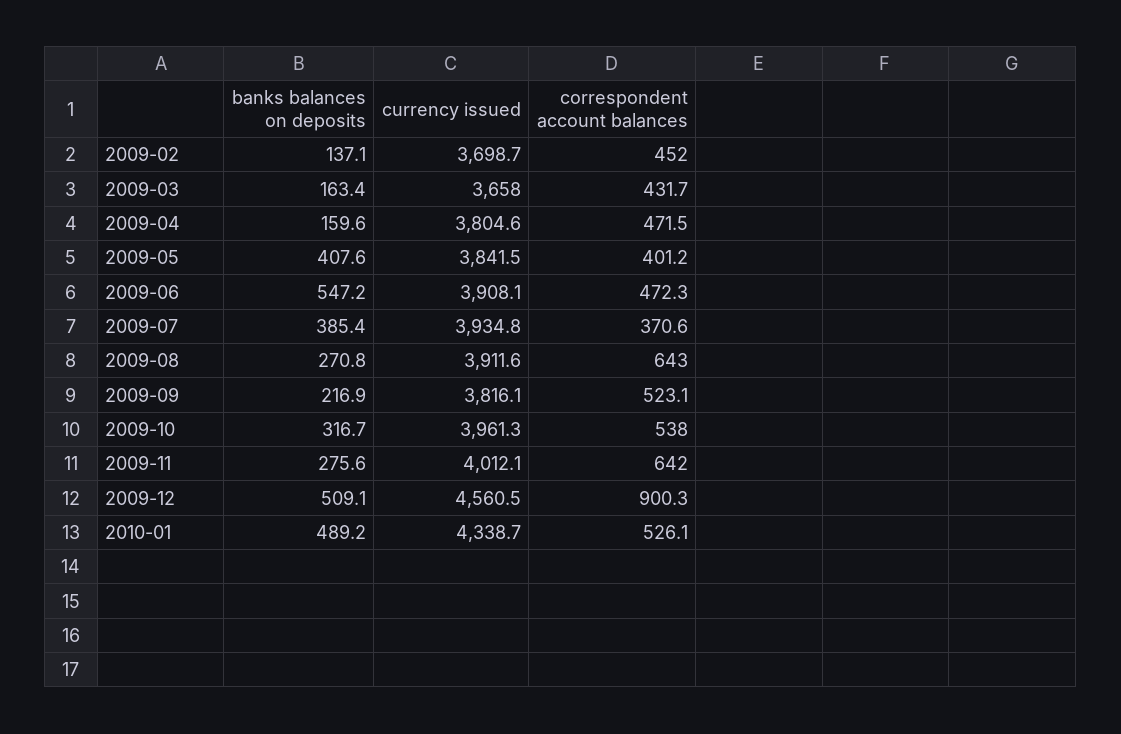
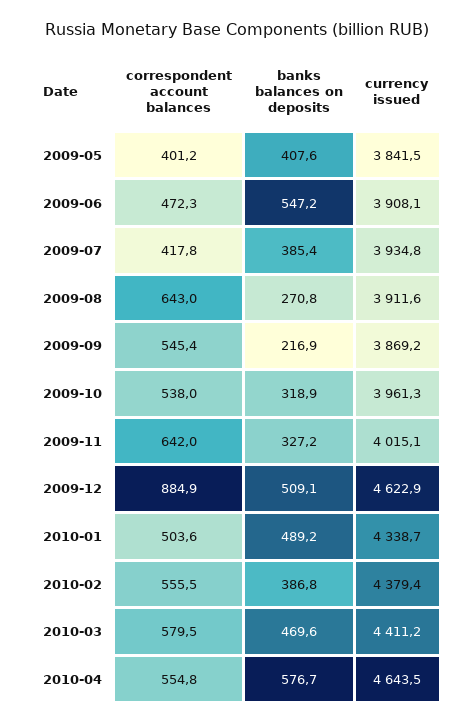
banks balances on deposits, 2009-02: 137.1 -> none
currency issued, 2009-02: 3698.7 -> none
correspondent account balances, 2009-02: 452 -> none
banks balances on deposits, 2009-03: 163.4 -> none
currency issued, 2009-03: 3658 -> none
correspondent account balances, 2009-03: 431.7 -> none
banks balances on deposits, 2009-04: 159.6 -> none
currency issued, 2009-04: 3804.6 -> none
correspondent account balances, 2009-04: 471.5 -> none
correspondent account balances, 2009-07: 370.6 -> 417.8
currency issued, 2009-09: 3816.1 -> 3869.2
correspondent account balances, 2009-09: 523.1 -> 545.4
banks balances on deposits, 2009-10: 316.7 -> 318.9
banks balances on deposits, 2009-11: 275.6 -> 327.2
currency issued, 2009-11: 4012.1 -> 4015.1
currency issued, 2009-12: 4560.5 -> 4622.9
correspondent account balances, 2009-12: 900.3 -> 884.9
correspondent account balances, 2010-01: 526.1 -> 503.6
correspondent account balances, 2010-02: none -> 555.5
banks balances on deposits, 2010-02: none -> 386.8
currency issued, 2010-02: none -> 4379.4
correspondent account balances, 2010-03: none -> 579.5
banks balances on deposits, 2010-03: none -> 469.6
currency issued, 2010-03: none -> 4411.2
correspondent account balances, 2010-04: none -> 554.8
banks balances on deposits, 2010-04: none -> 576.7
currency issued, 2010-04: none -> 4643.5

